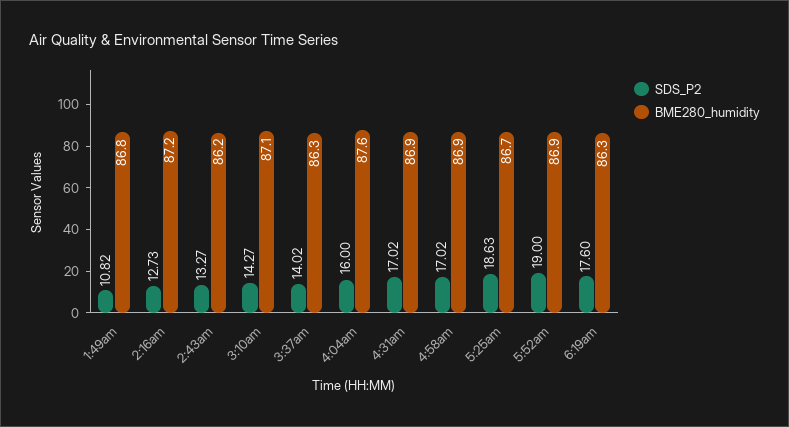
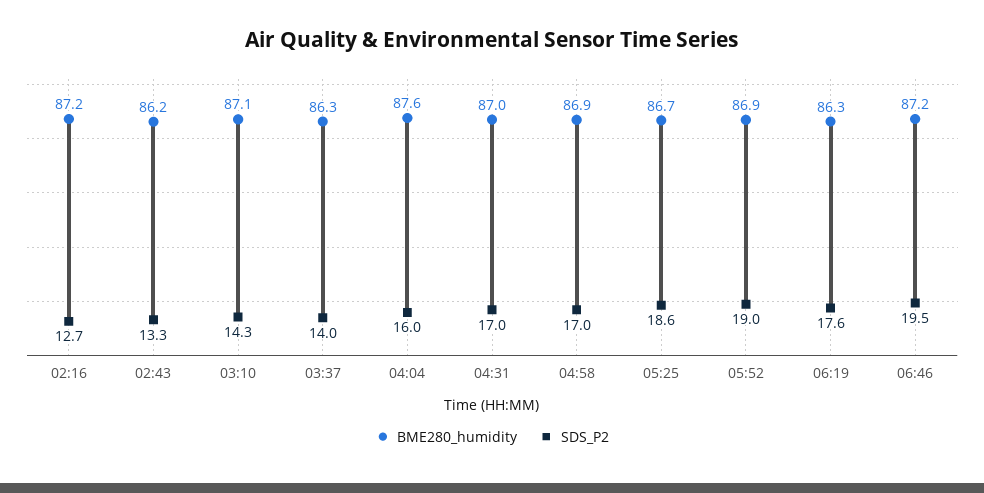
SDS_P2, 1:49am: 10.82 -> none
BME280_humidity, 1:49am: 86.8 -> none
BME280_humidity, 4:31am: 86.9 -> 87
BME280_humidity, 06:46: none -> 87.2
SDS_P2, 06:46: none -> 19.5

